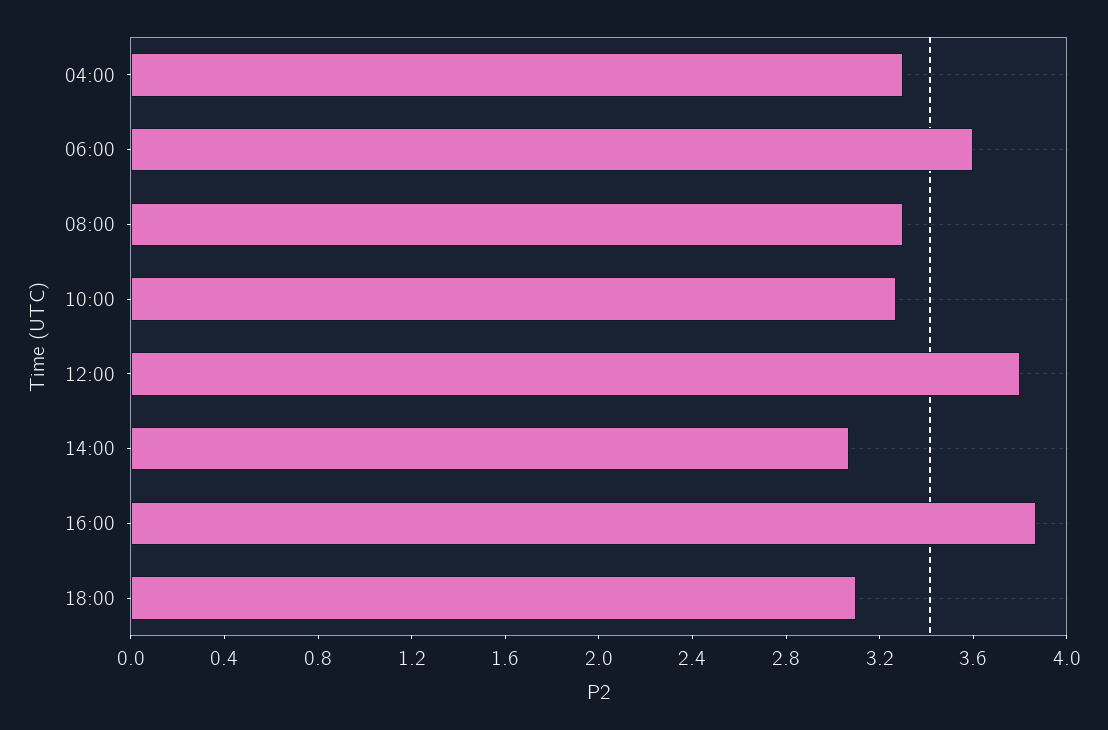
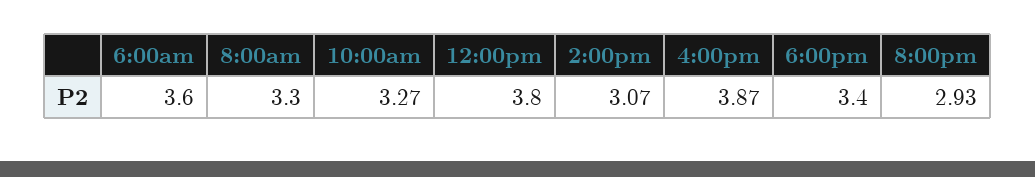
04:00: 3.3 -> none
18:00: 3.1 -> 3.4
8:00pm: none -> 2.93

